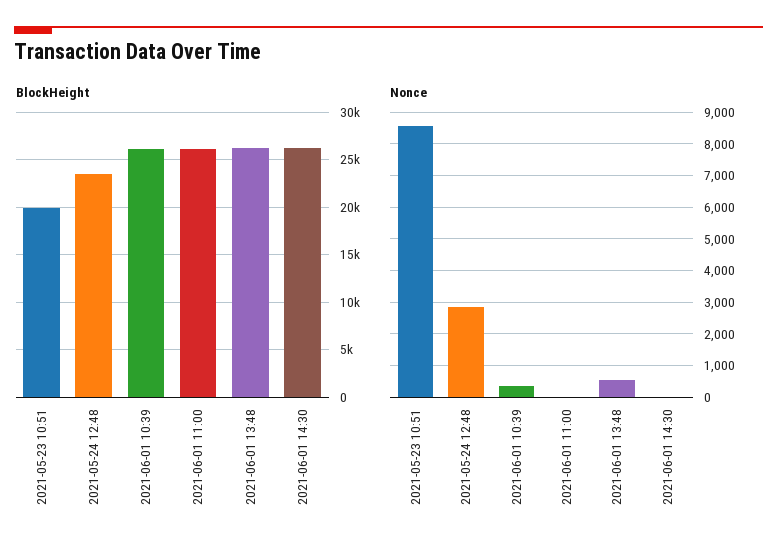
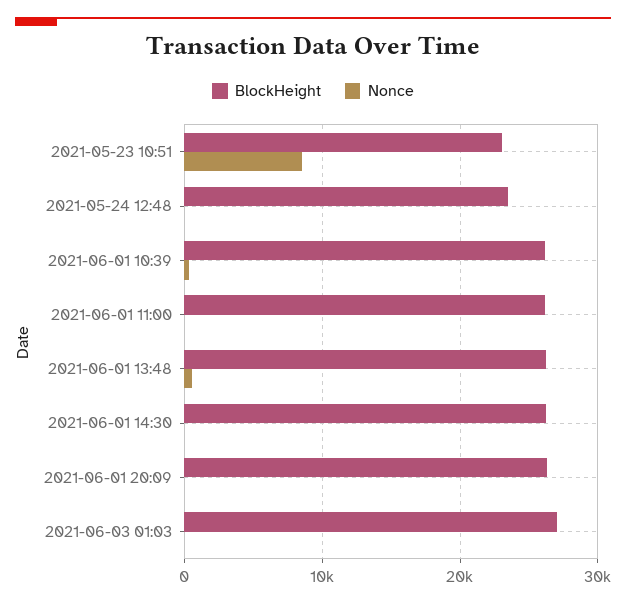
BlockHeight, 2021-05-23 10:51: 20000 -> 23000
Nonce, 2021-05-24 12:48: 2800 -> 0
BlockHeight, 2021-06-01 20:09: none -> 26000
Nonce, 2021-06-01 20:09: none -> 0
BlockHeight, 2021-06-03 01:03: none -> 27000
Nonce, 2021-06-03 01:03: none -> 0

